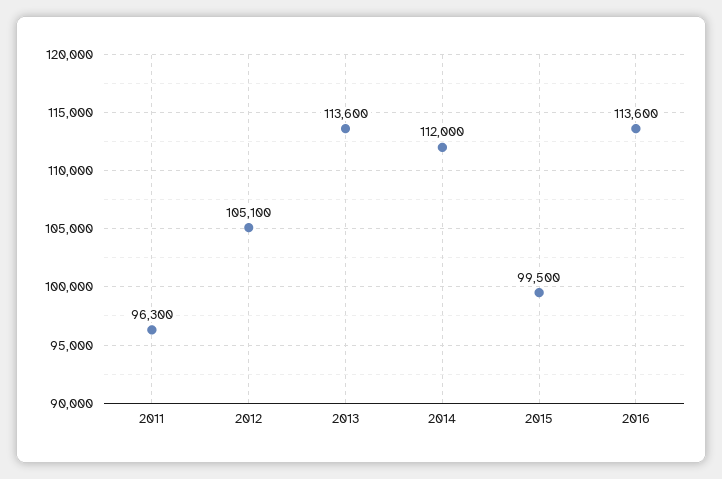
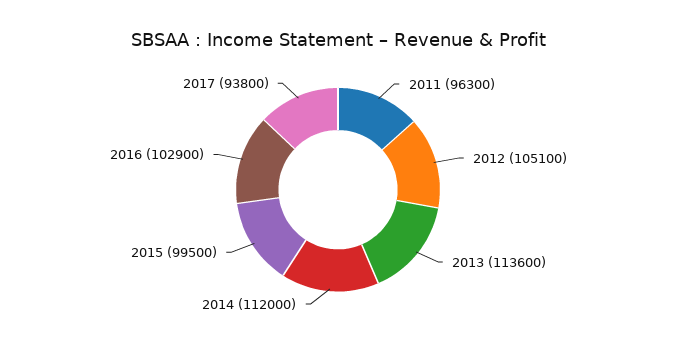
2016: 113600 -> 102900
2017: none -> 93800

